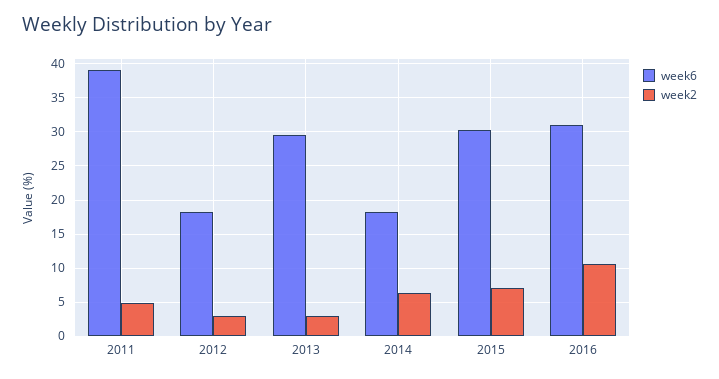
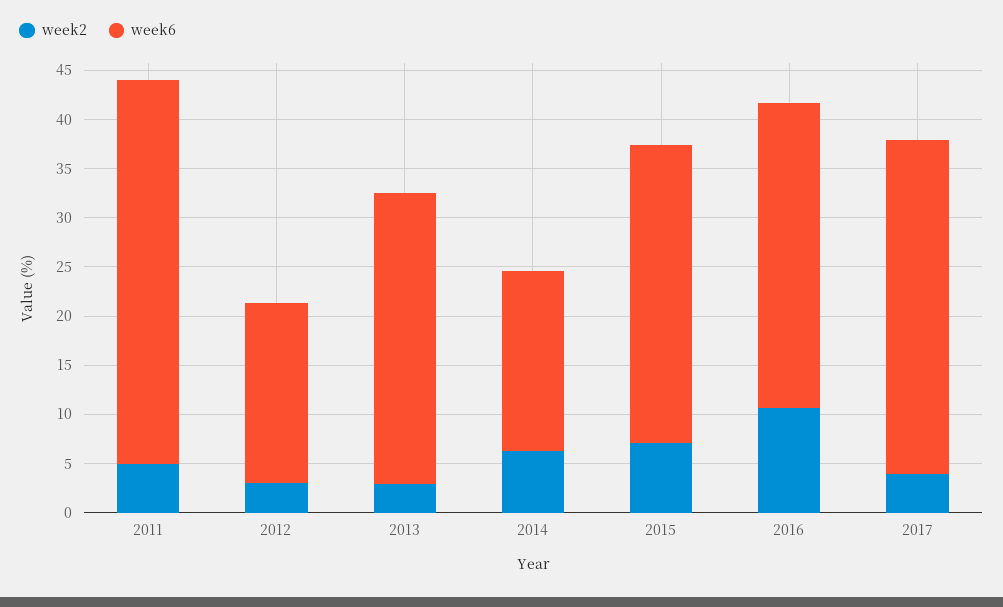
week2, 2017: none -> 4
week6, 2017: none -> 34

